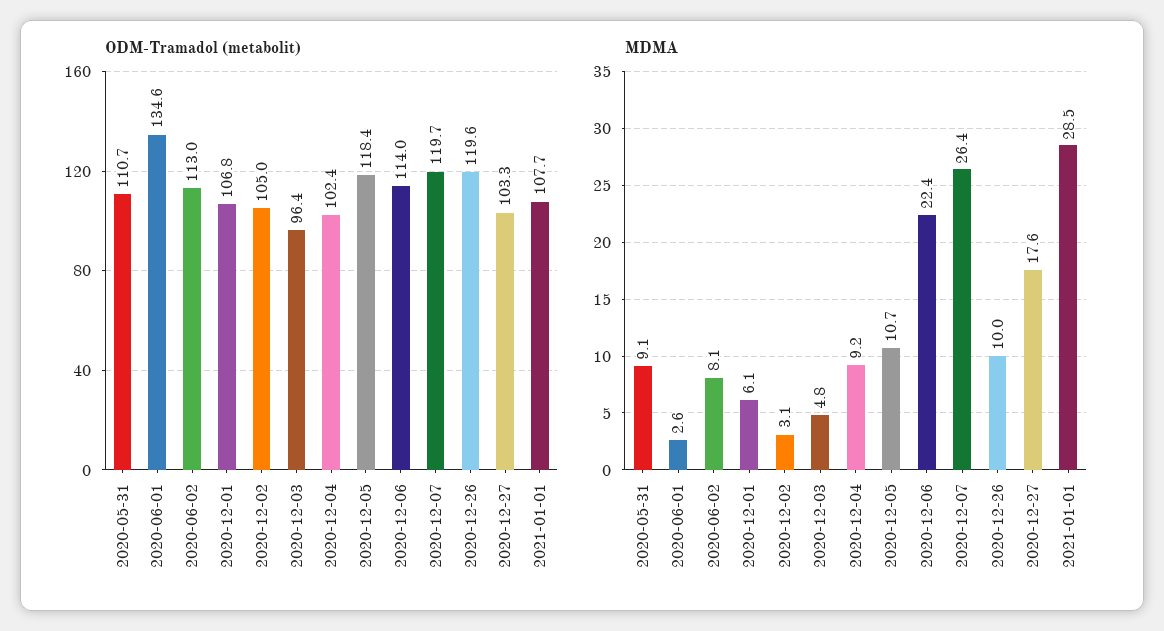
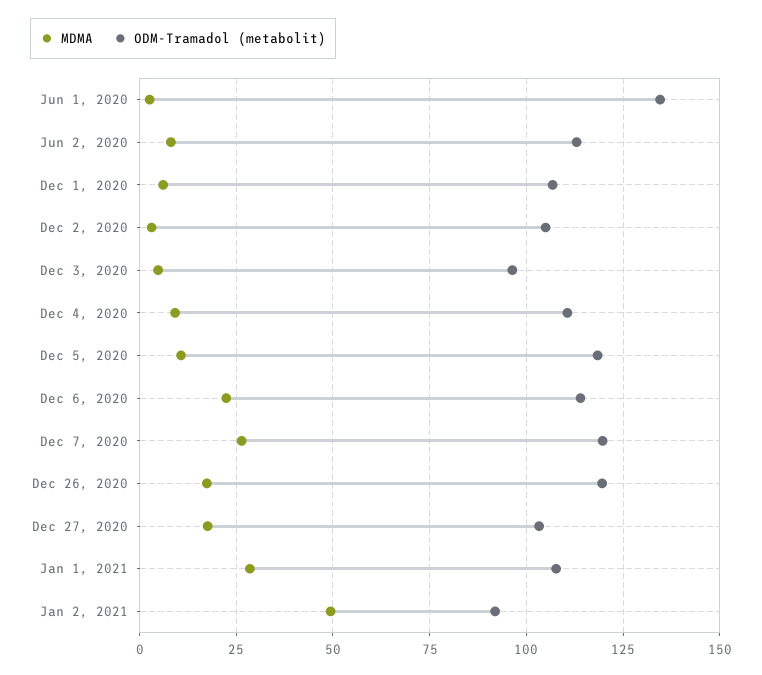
ODM-Tramadol (metabolit), 2020-05-31: 110.7 -> none
ODM-Tramadol (metabolit), 2020-12-04: 102.4 -> 110
MDMA, 2020-05-31: 9.1 -> none
MDMA, 2020-12-26: 10 -> 17.5
MDMA, Jan 2, 2021: none -> 50
ODM-Tramadol (metabolit), Jan 2, 2021: none -> 92.5

